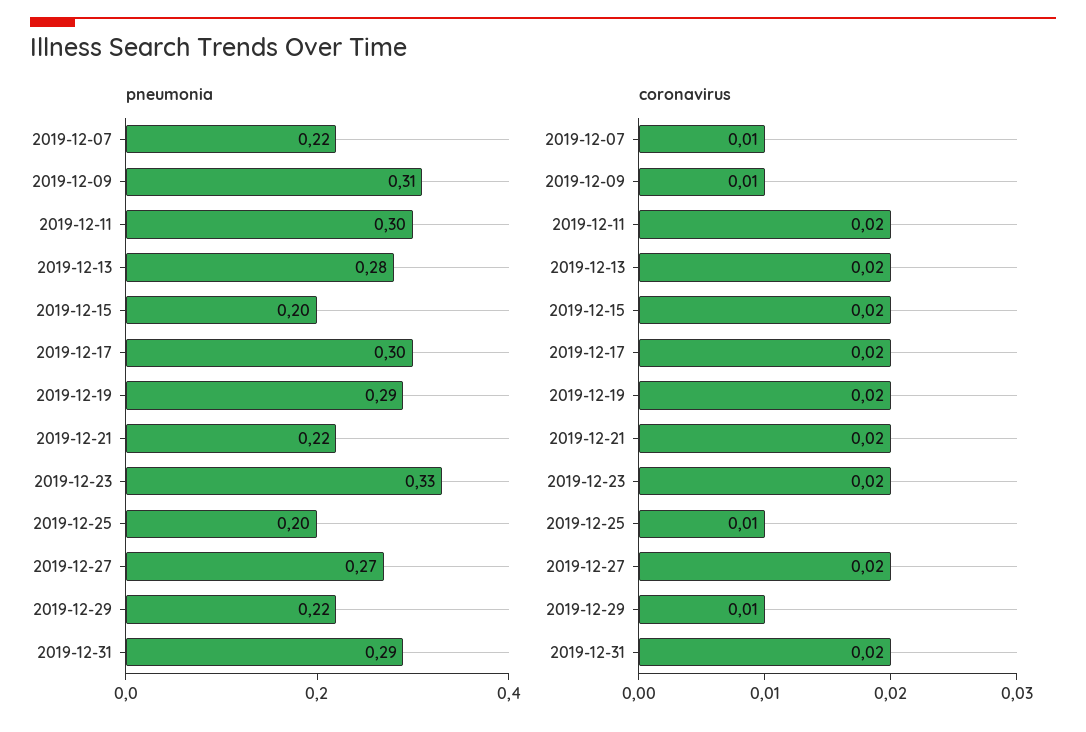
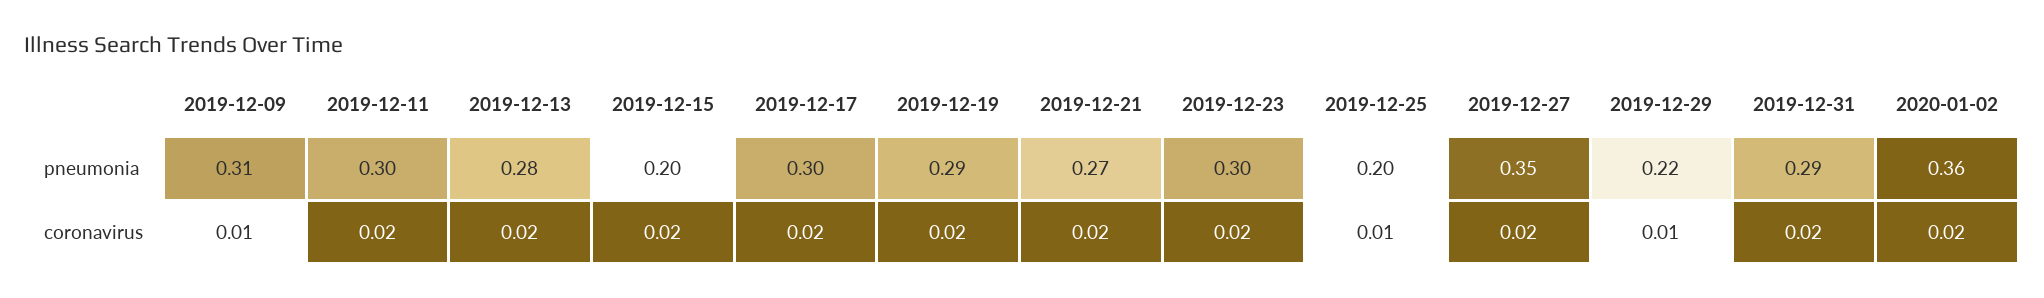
pneumonia, 2019-12-07: 0.22 -> none
pneumonia, 2019-12-21: 0.22 -> 0.27
pneumonia, 2019-12-23: 0.33 -> 0.3
pneumonia, 2019-12-27: 0.27 -> 0.35
coronavirus, 2019-12-07: 0.01 -> none
pneumonia, 2020-01-02: none -> 0.36
coronavirus, 2020-01-02: none -> 0.02

